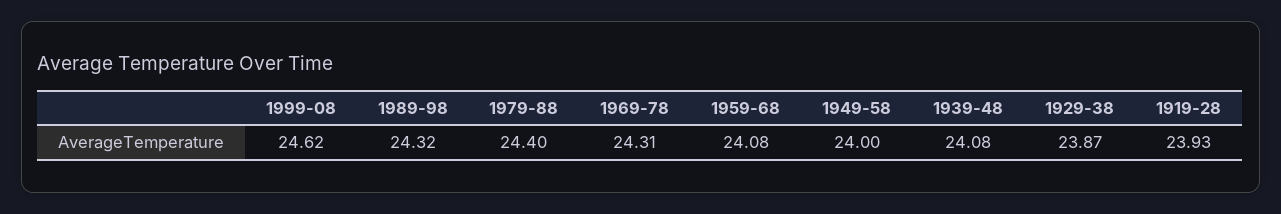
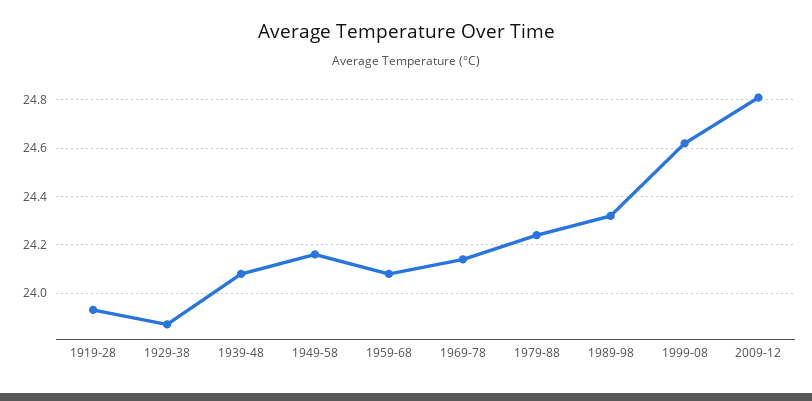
1979-88: 24.4 -> 24.25
1969-78: 24.31 -> 24.15
1949-58: 24 -> 24.15
2009-12: none -> 24.8

